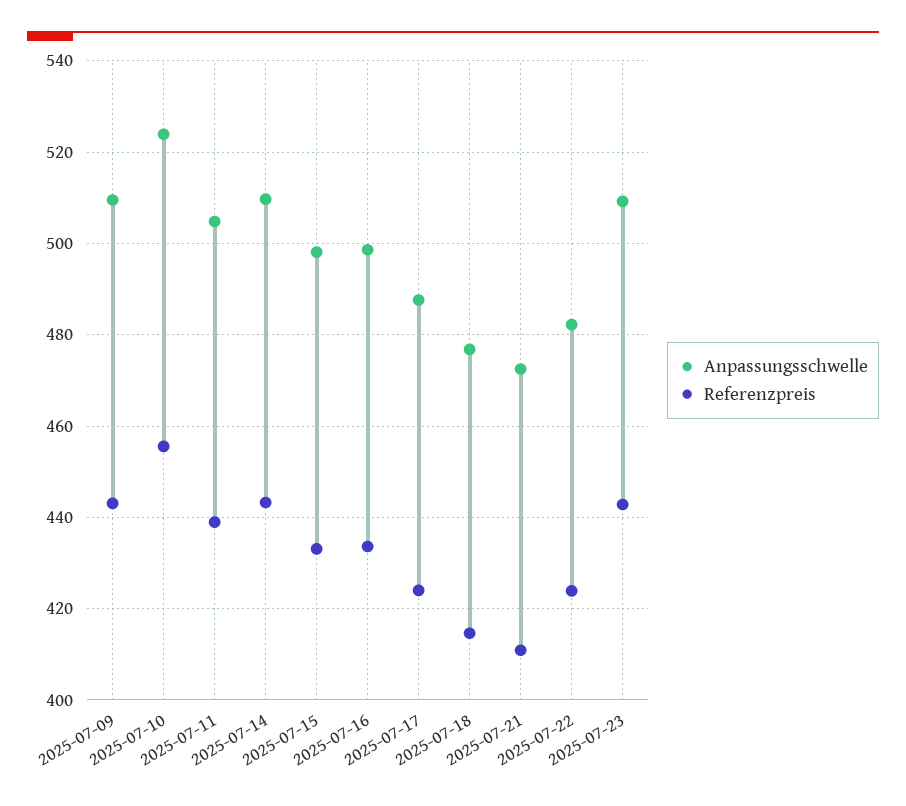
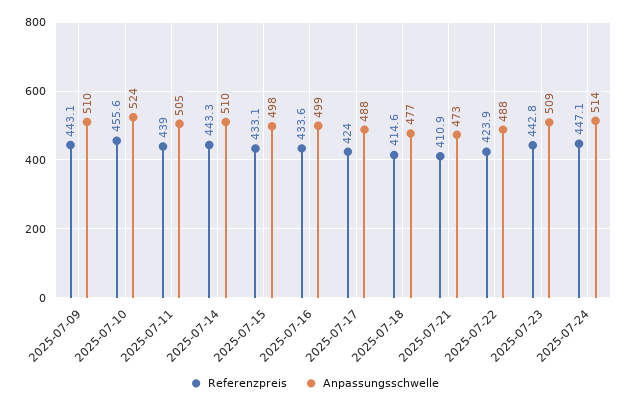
Anpassungsschwelle, 2025-07-22: 482 -> 488
Referenzpreis, 2025-07-24: none -> 447.1
Anpassungsschwelle, 2025-07-24: none -> 514

